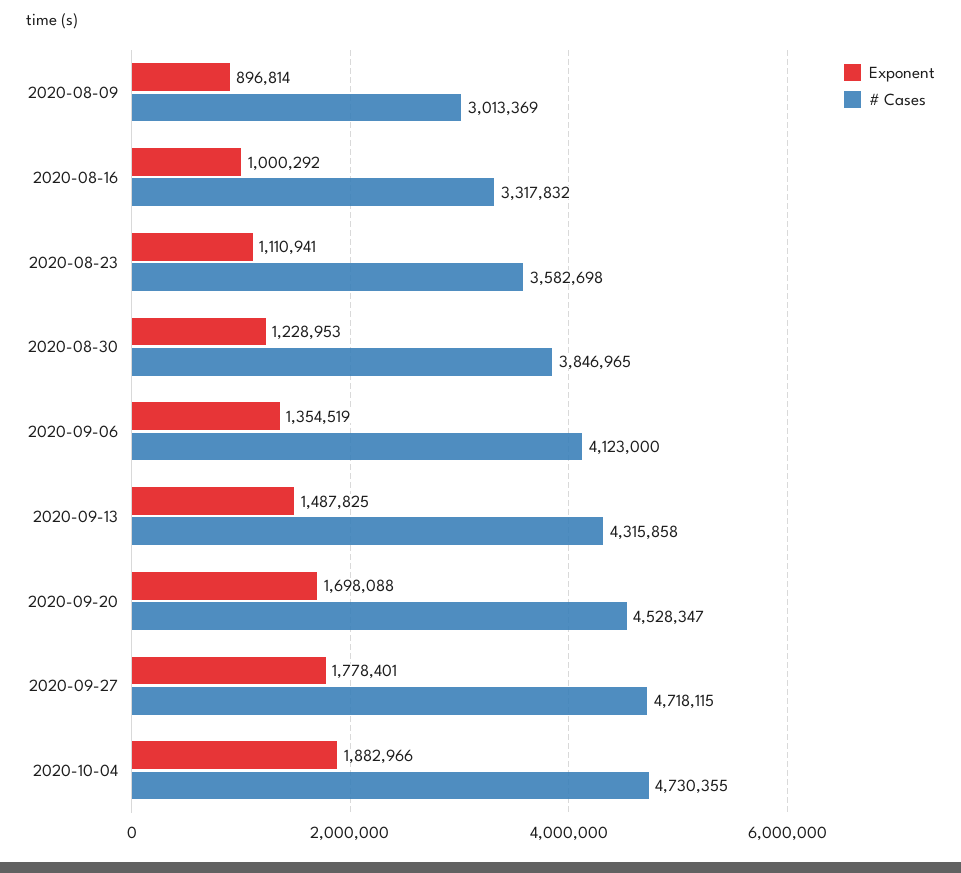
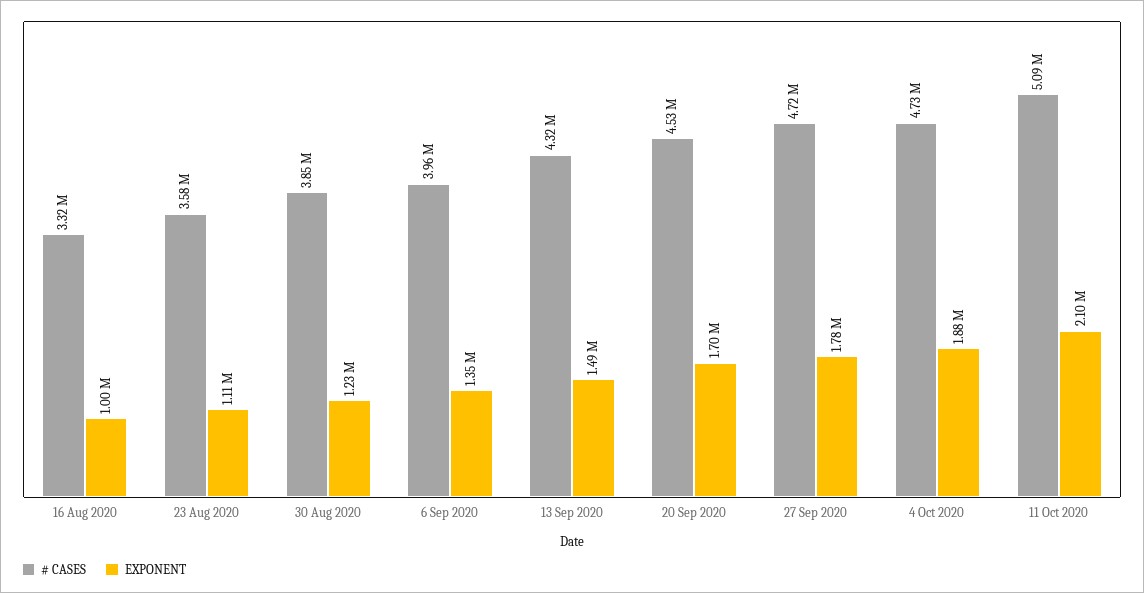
Exponent, 2020-08-09: 896814 -> none
# Cases, 2020-08-09: 3013369 -> none
# Cases, 2020-09-06: 4123000 -> 3960000
# Cases, 11 Oct 2020: none -> 5090000
Exponent, 11 Oct 2020: none -> 2100000

